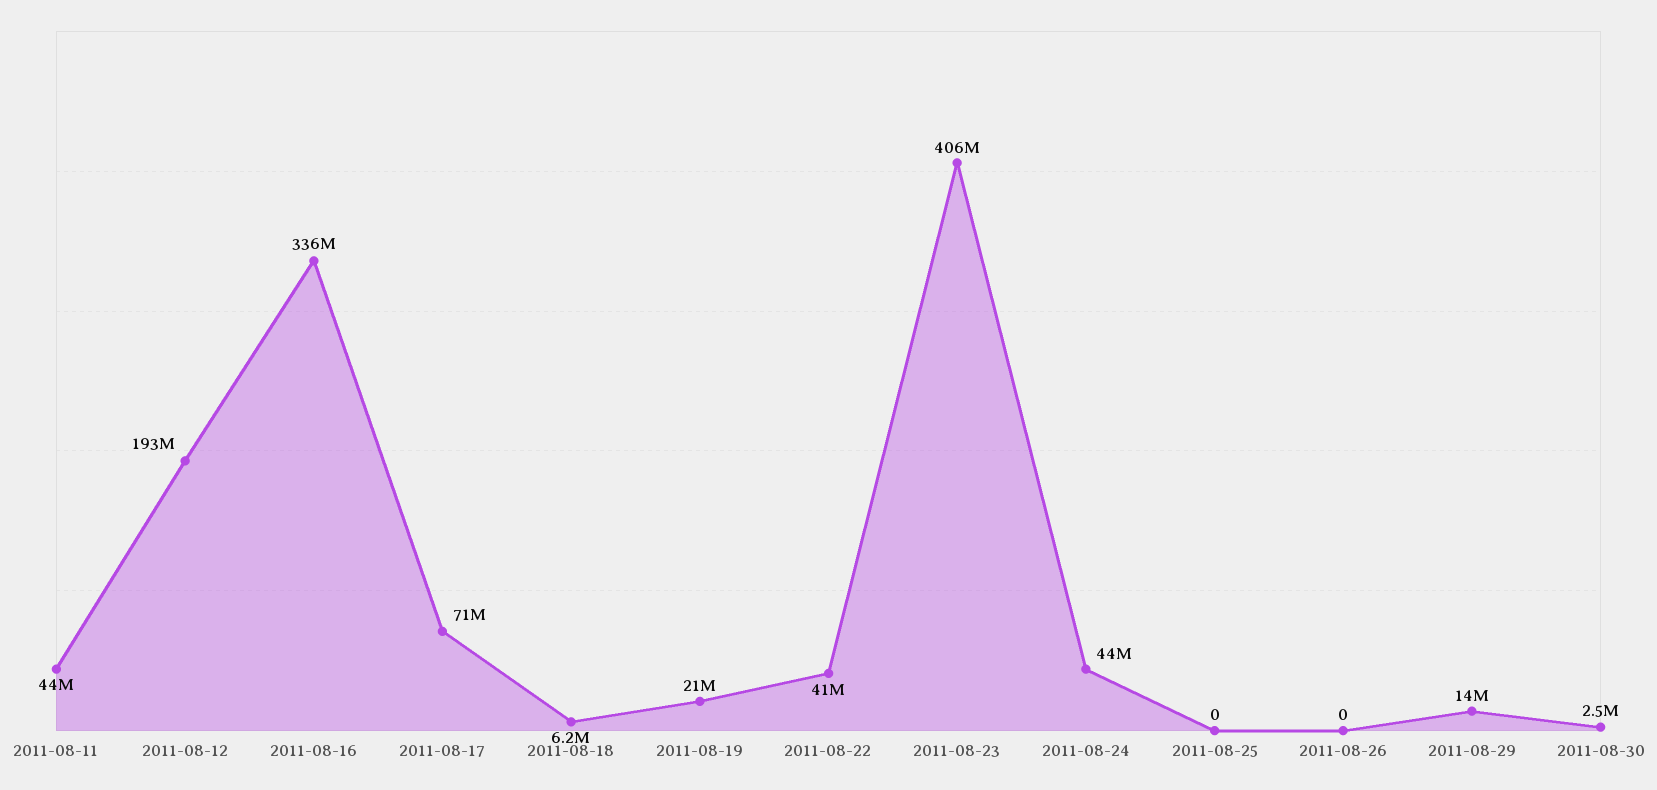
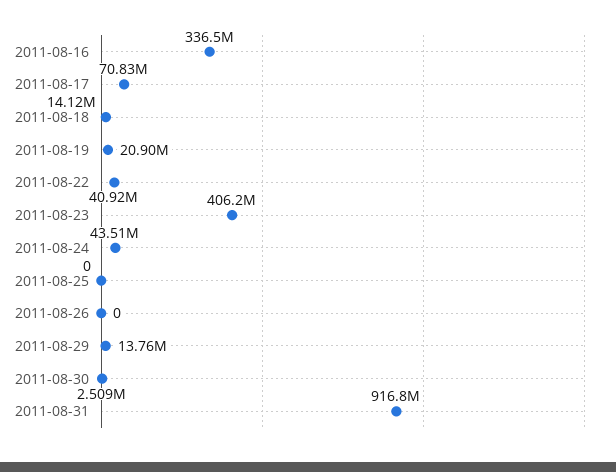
2011-08-11: 44000000 -> none
2011-08-12: 193000000 -> none
2011-08-18: 6200000 -> 14120000
2011-08-31: none -> 916800000

